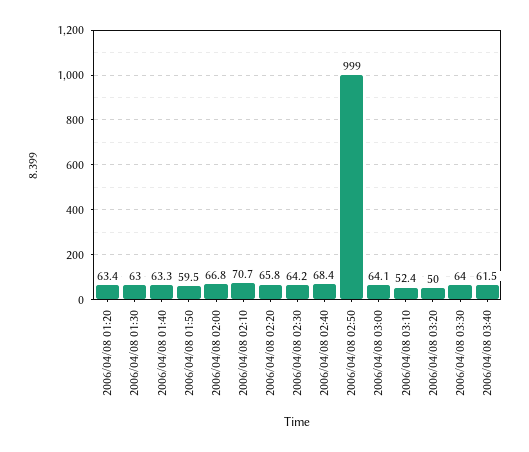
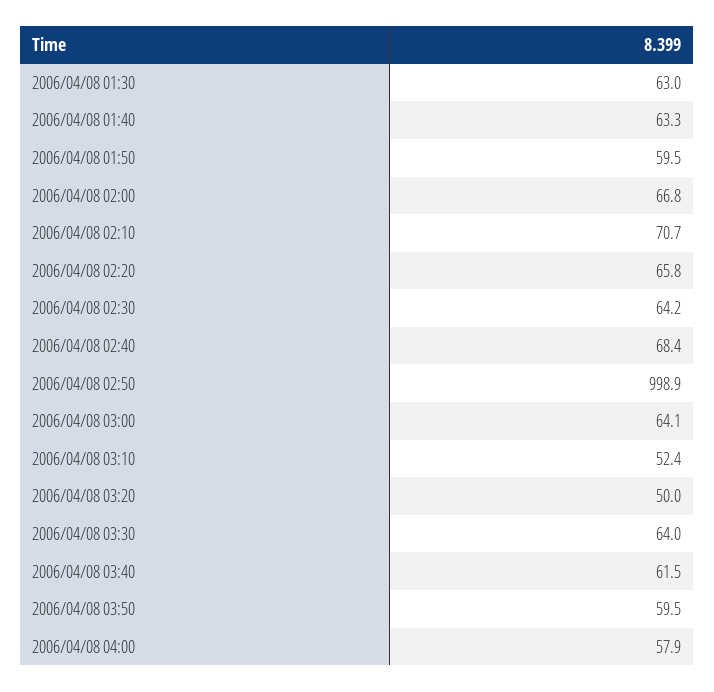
2006/04/08 01:20: 63.4 -> none
2006/04/08 02:50: 999 -> 998.9
2006/04/08 03:50: none -> 59.5
2006/04/08 04:00: none -> 57.9

